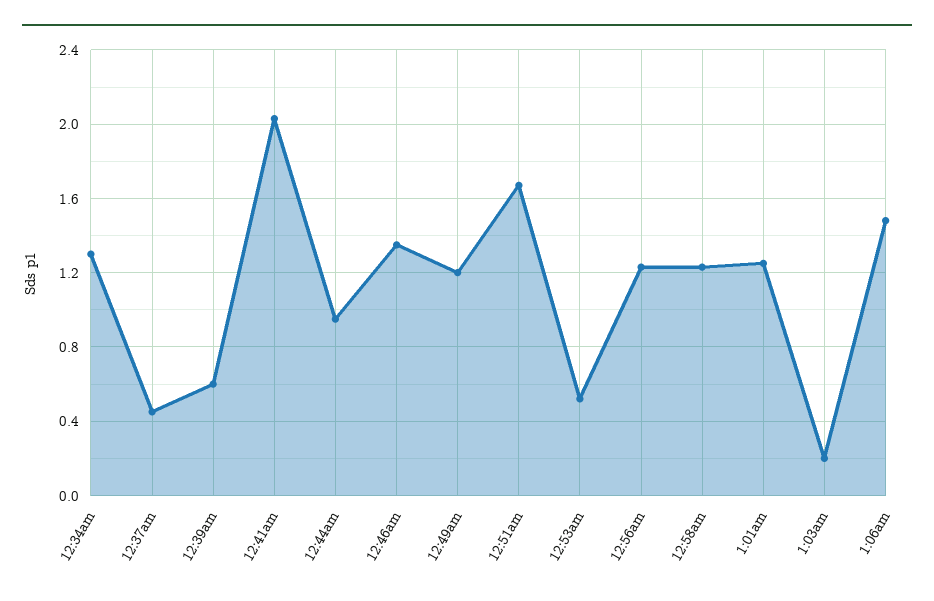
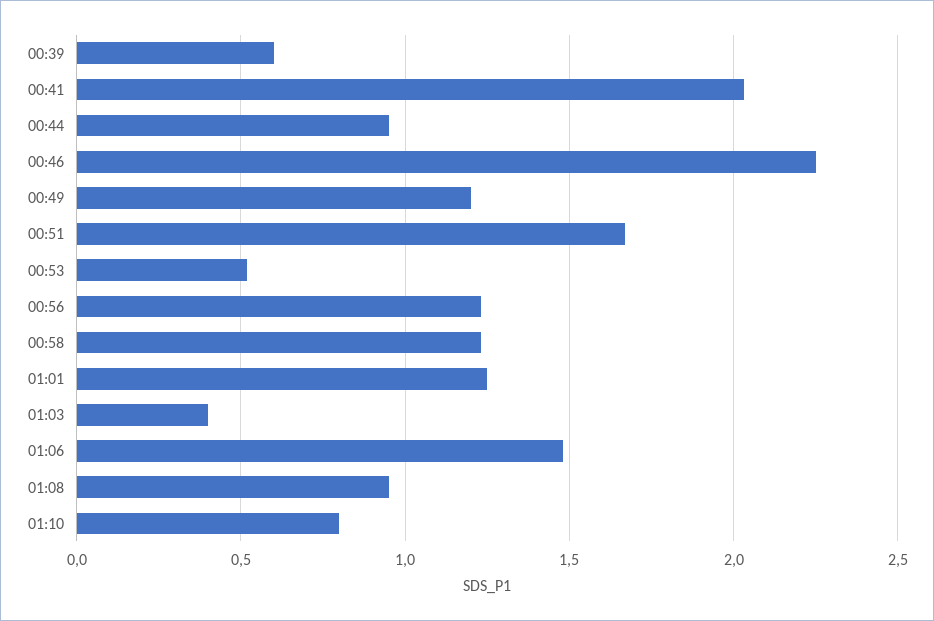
12:34am: 1.3 -> none
12:37am: 0.45 -> none
12:46am: 1.35 -> 2.25
1:03am: 0.2 -> 0.4
01:08: none -> 0.95
01:10: none -> 0.8

